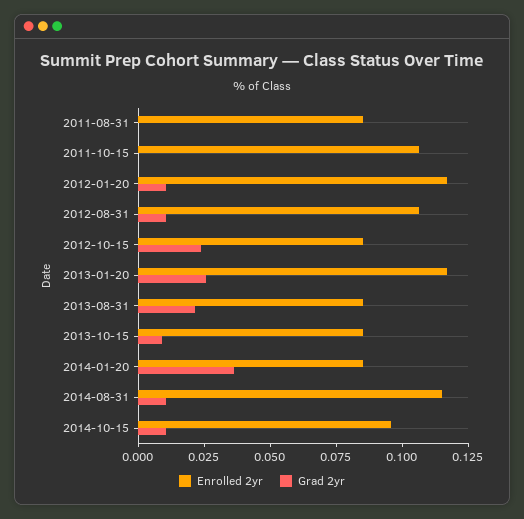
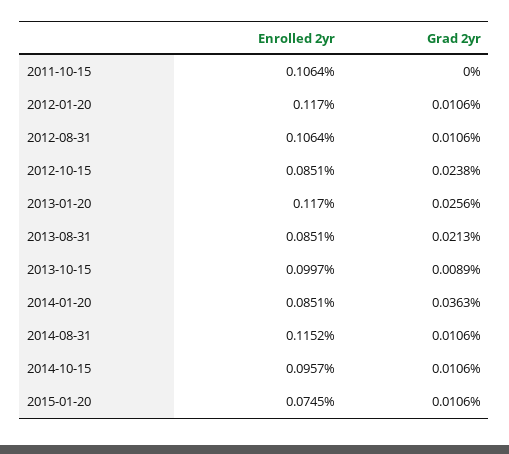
Enrolled 2yr, 2011-08-31: 0.085 -> none
Grad 2yr, 2011-08-31: 0 -> none
Enrolled 2yr, 2013-10-15: 0.085 -> 0.0997
Enrolled 2yr, 2015-01-20: none -> 0.0745
Grad 2yr, 2015-01-20: none -> 0.0106

